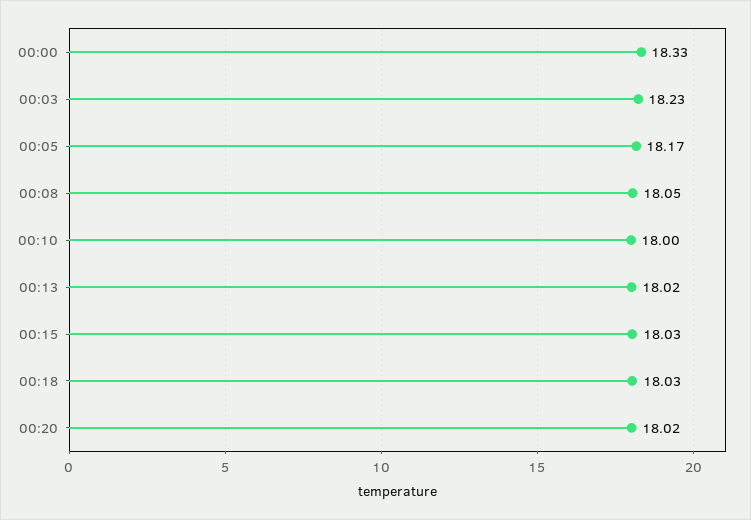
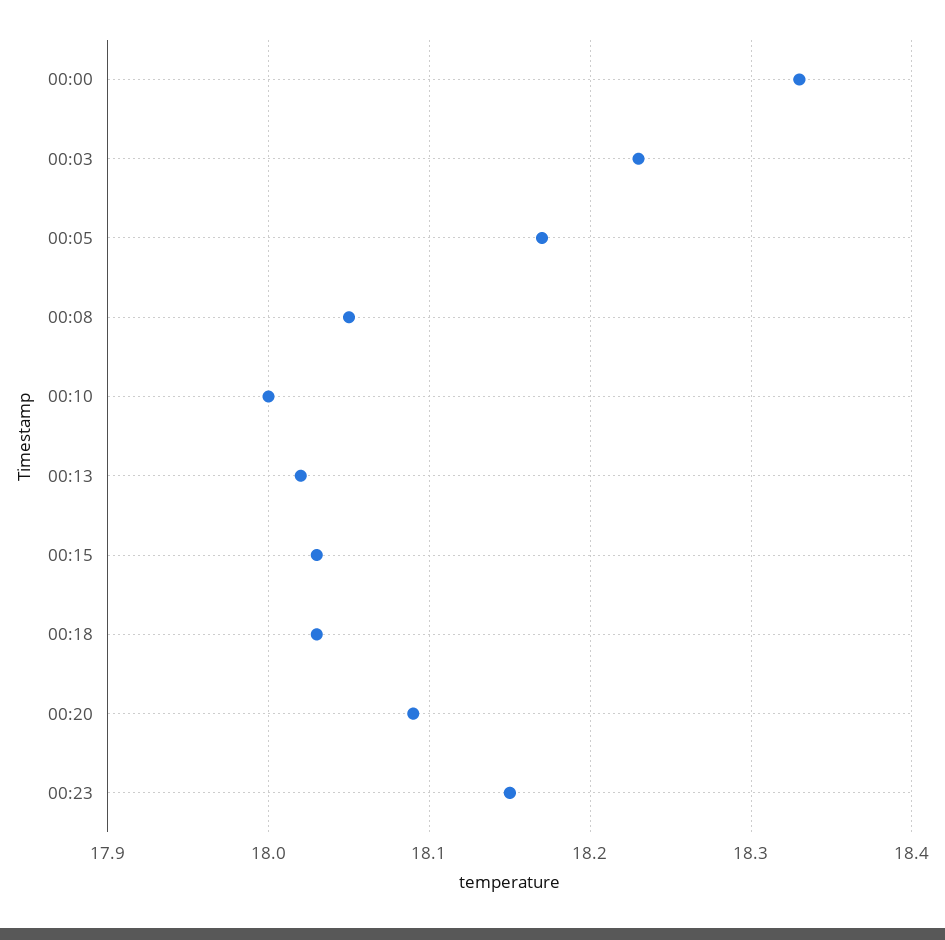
00:20: 18.02 -> 18.09
00:23: none -> 18.15

